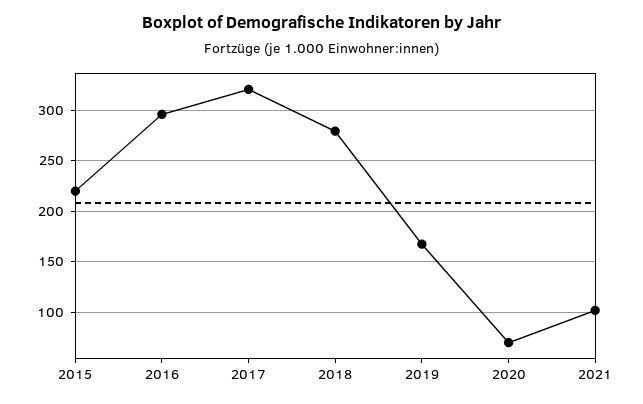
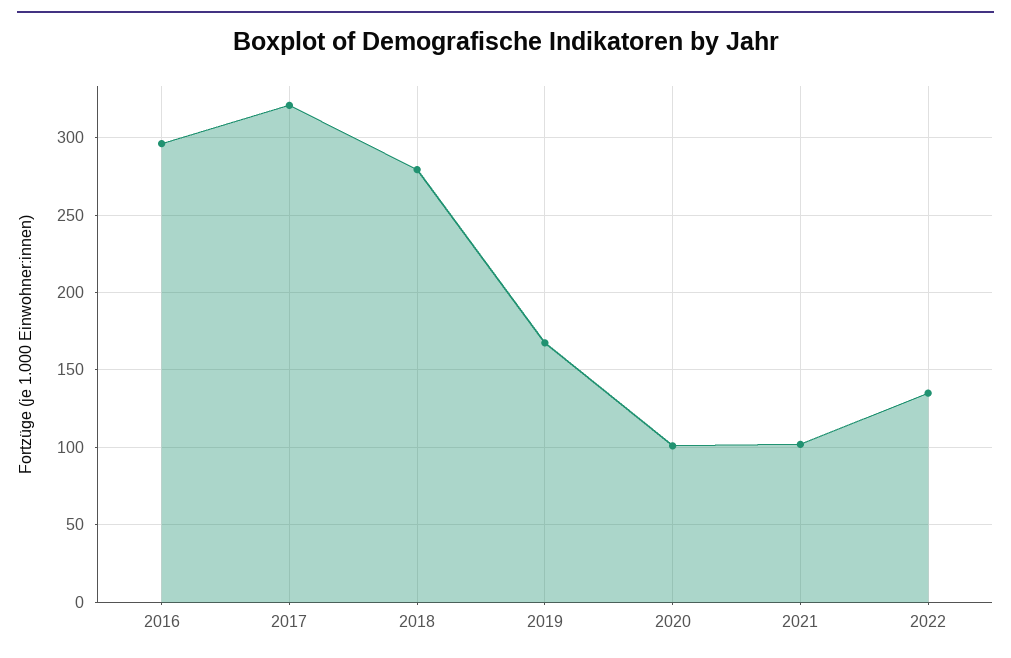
2015: 220 -> none
2020: 70 -> 100
2022: none -> 135

